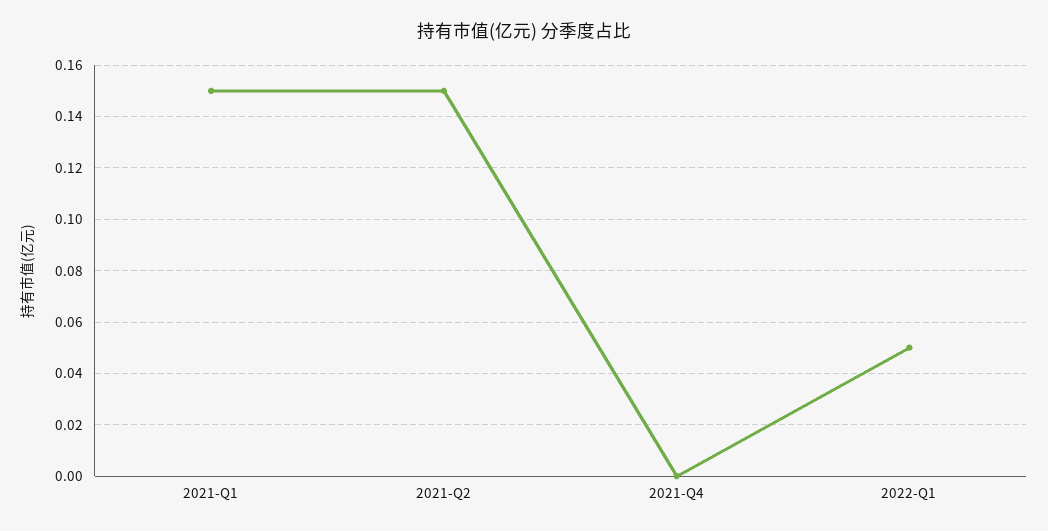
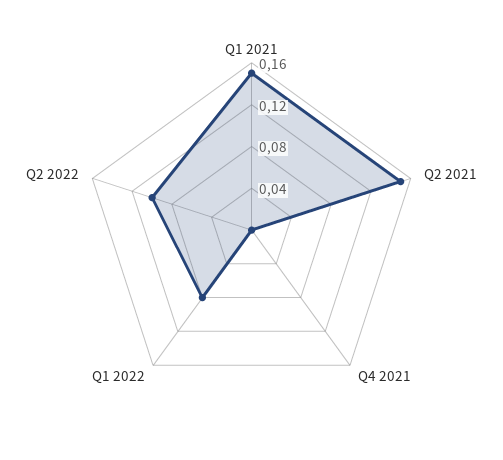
2022-Q1: 0.05 -> 0.08
Q2 2022: none -> 0.1

